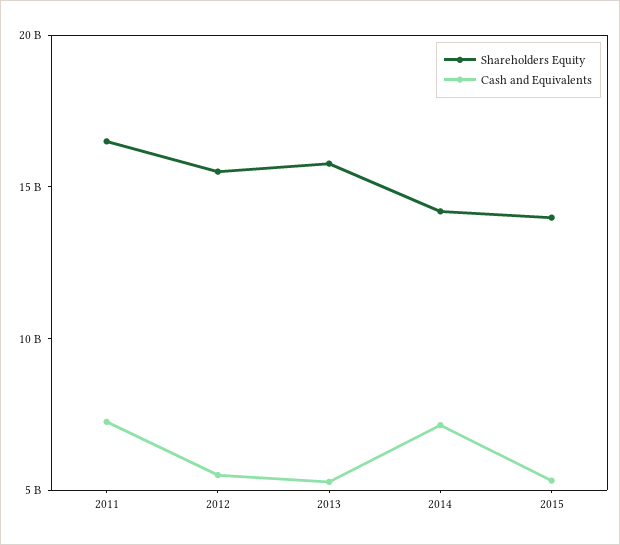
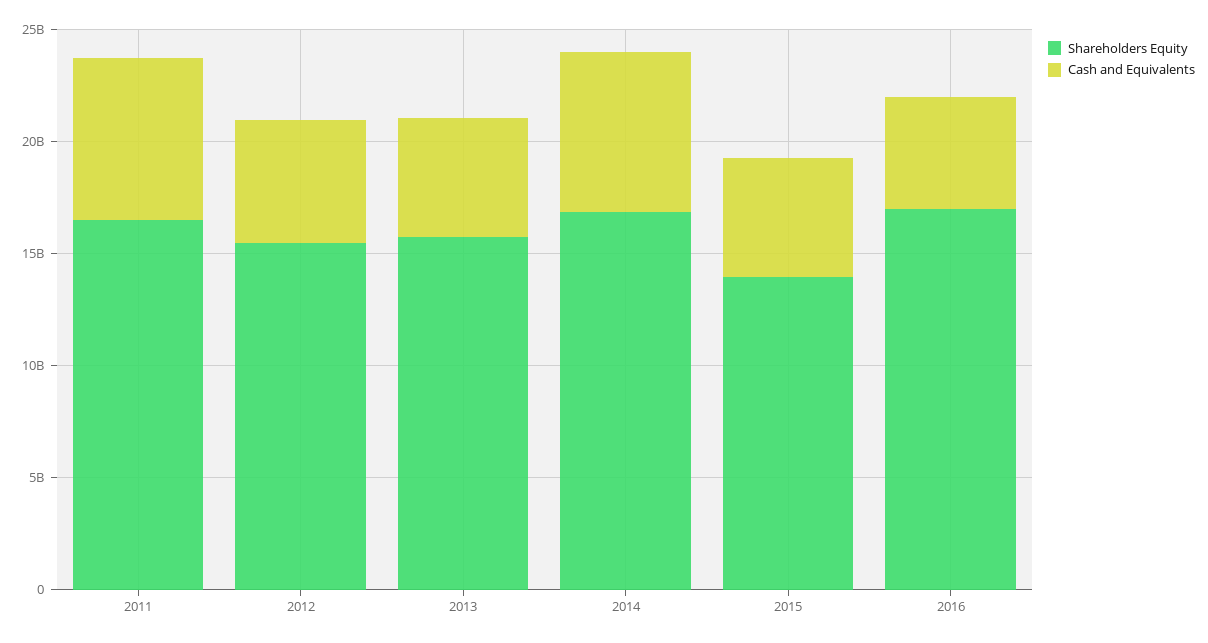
Shareholders Equity, 2014: 14000000000 -> 17000000000
Shareholders Equity, 2016: none -> 17000000000
Cash and Equivalents, 2016: none -> 5000000000

